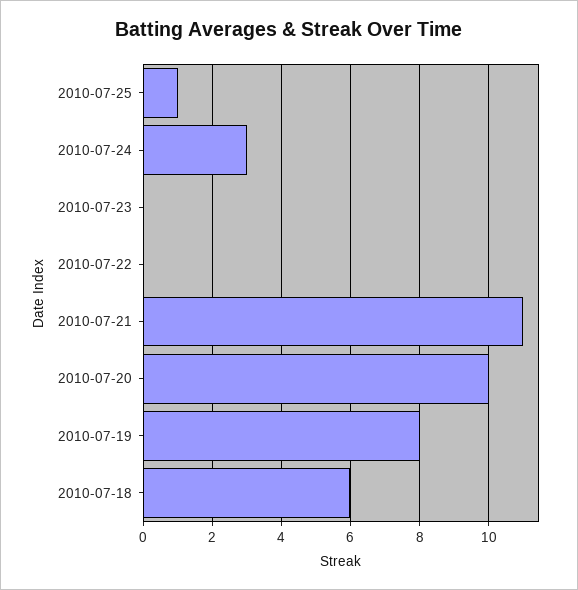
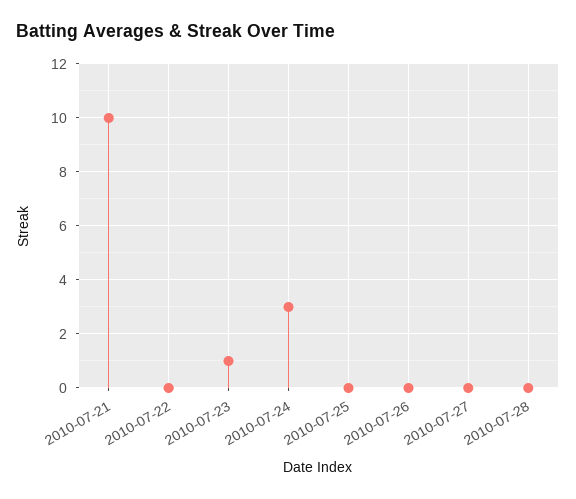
2010-07-25: 1 -> 0
2010-07-23: 0 -> 1
2010-07-21: 11 -> 10
2010-07-20: 10 -> none
2010-07-19: 8 -> none
2010-07-18: 6 -> none
2010-07-26: none -> 0
2010-07-27: none -> 0
2010-07-28: none -> 0

